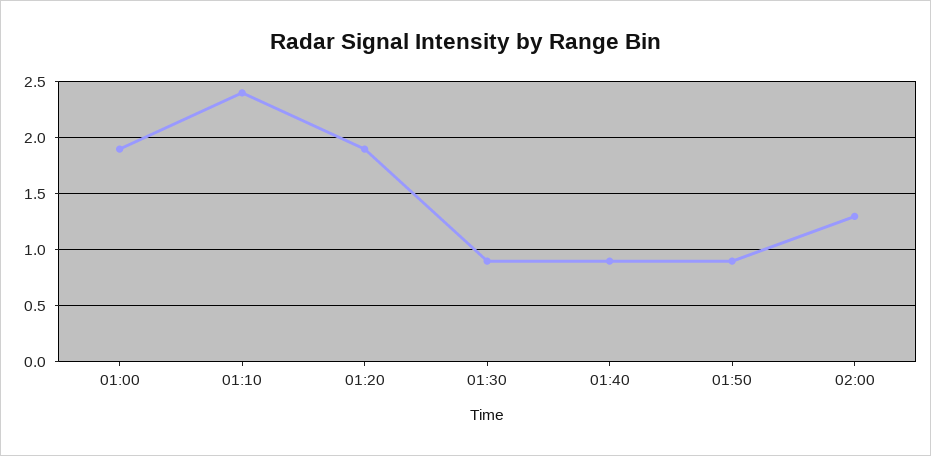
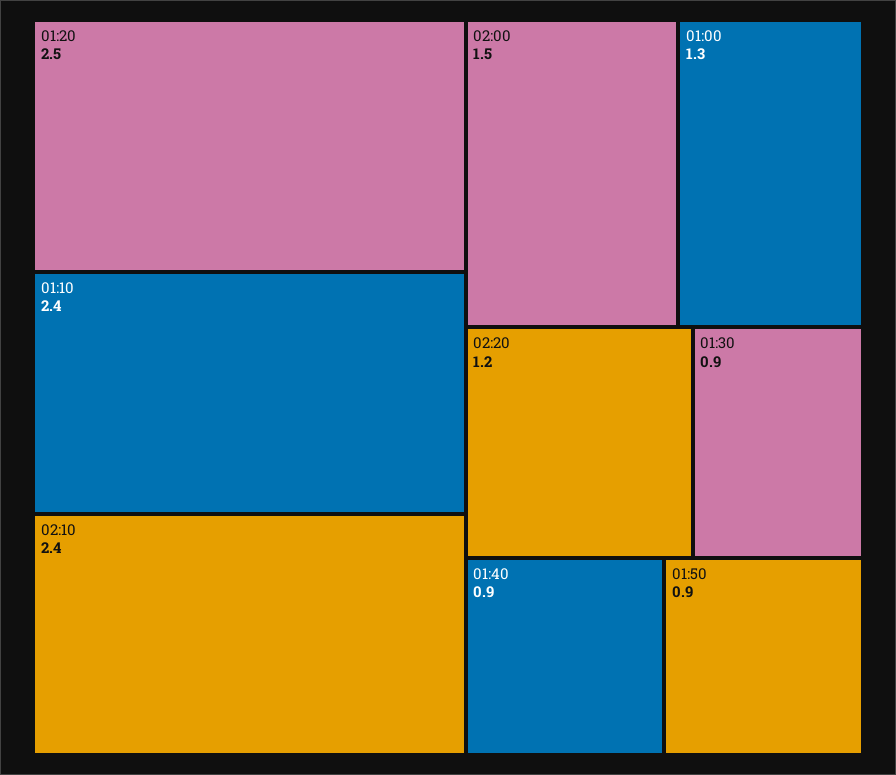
01:00: 1.9 -> 1.3
01:20: 1.9 -> 2.5
02:00: 1.3 -> 1.5
02:10: none -> 2.4
02:20: none -> 1.2

